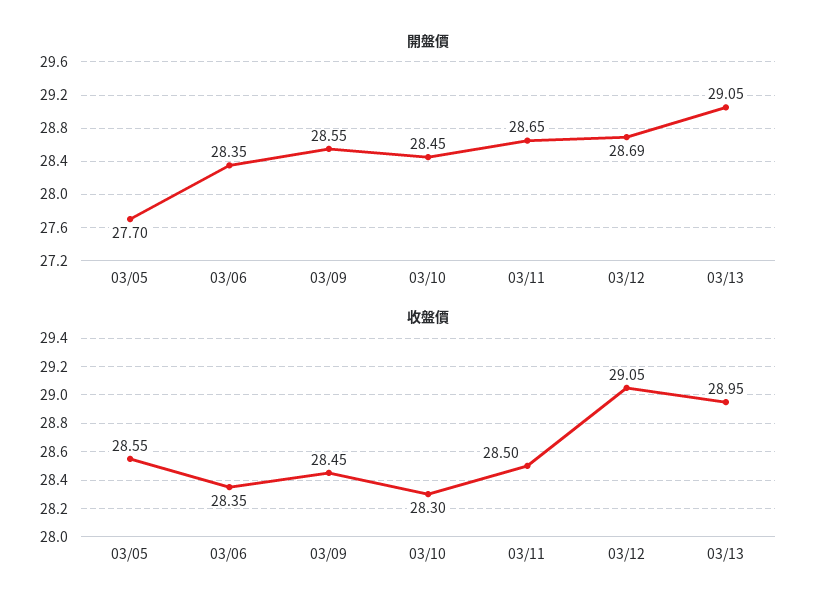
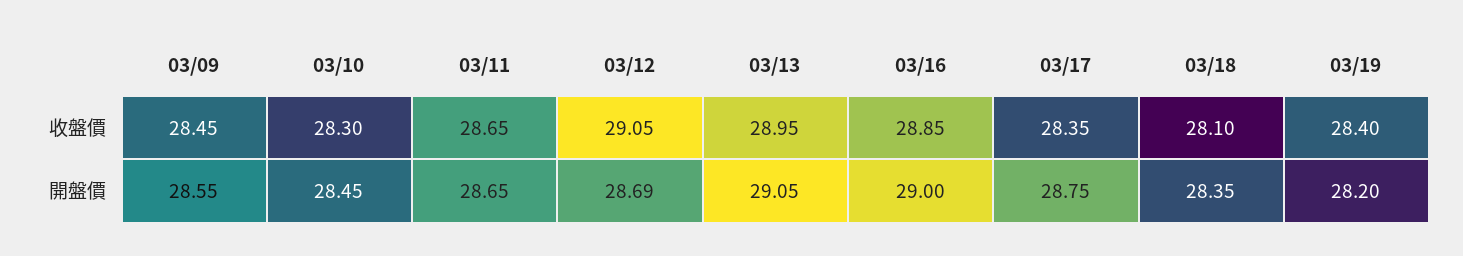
開盤價, 03/05: 27.7 -> none
開盤價, 03/06: 28.35 -> none
收盤價, 03/05: 28.55 -> none
收盤價, 03/06: 28.35 -> none
收盤價, 03/11: 28.5 -> 28.65
收盤價, 03/16: none -> 28.85
收盤價, 03/17: none -> 28.35
收盤價, 03/18: none -> 28.1
收盤價, 03/19: none -> 28.4
開盤價, 03/16: none -> 29
開盤價, 03/17: none -> 28.75
開盤價, 03/18: none -> 28.35
開盤價, 03/19: none -> 28.2

